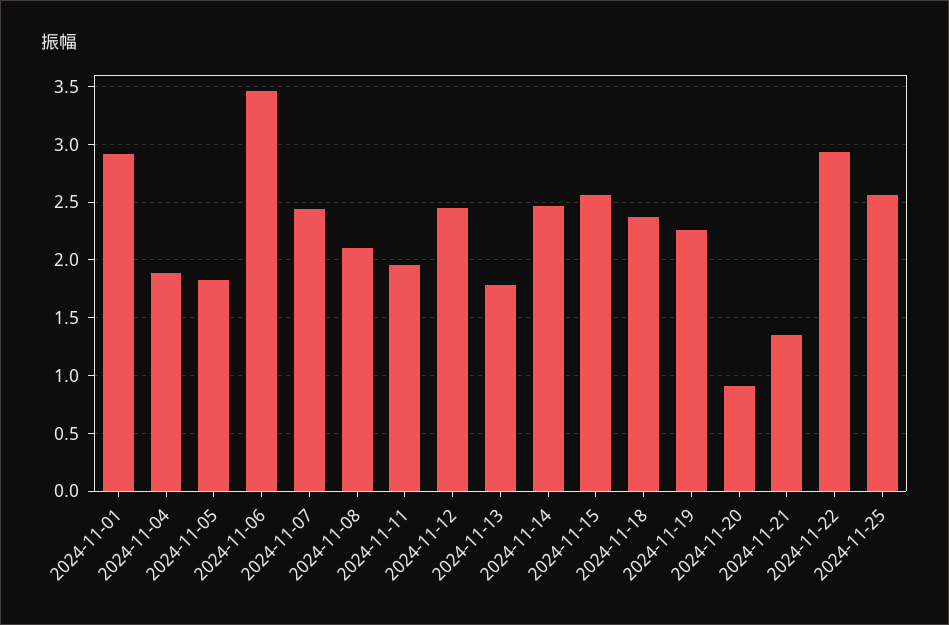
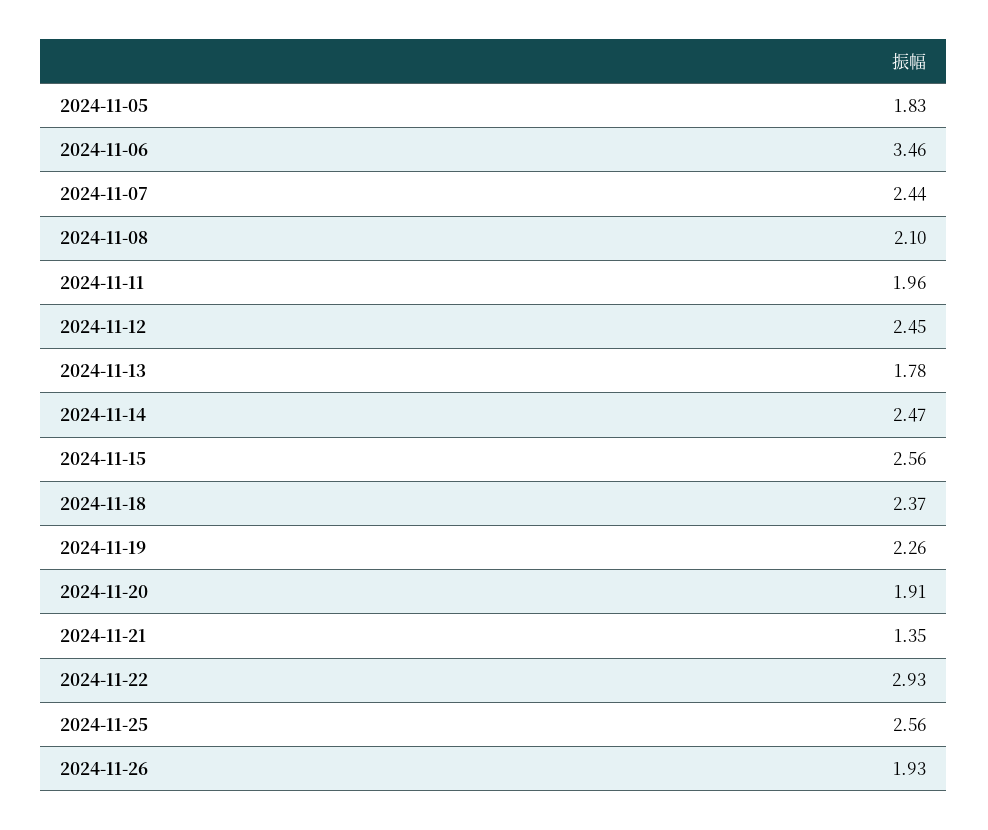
2024-11-01: 2.9 -> none
2024-11-04: 1.9 -> none
2024-11-20: 0.9 -> 1.91
2024-11-26: none -> 1.93

